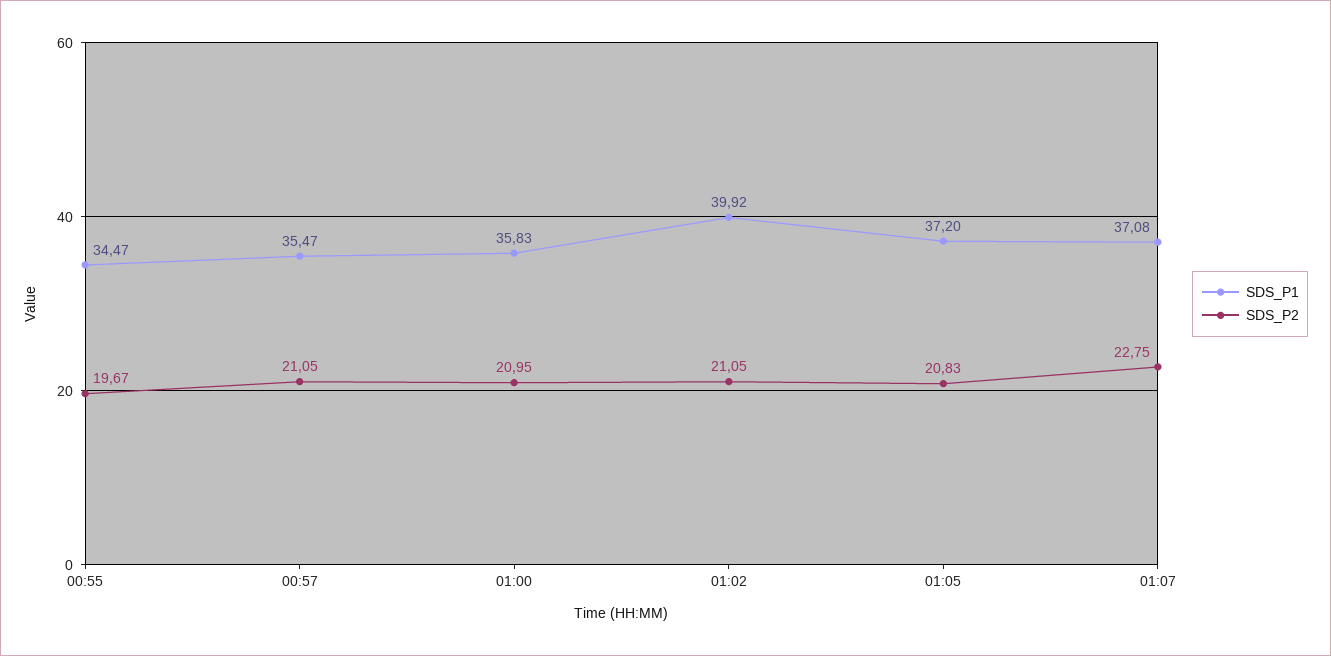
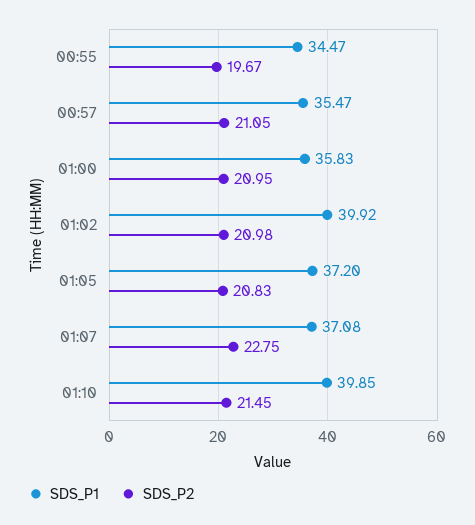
SDS_P2, 01:02: 21.05 -> 20.98
SDS_P1, 01:10: none -> 39.85
SDS_P2, 01:10: none -> 21.45

